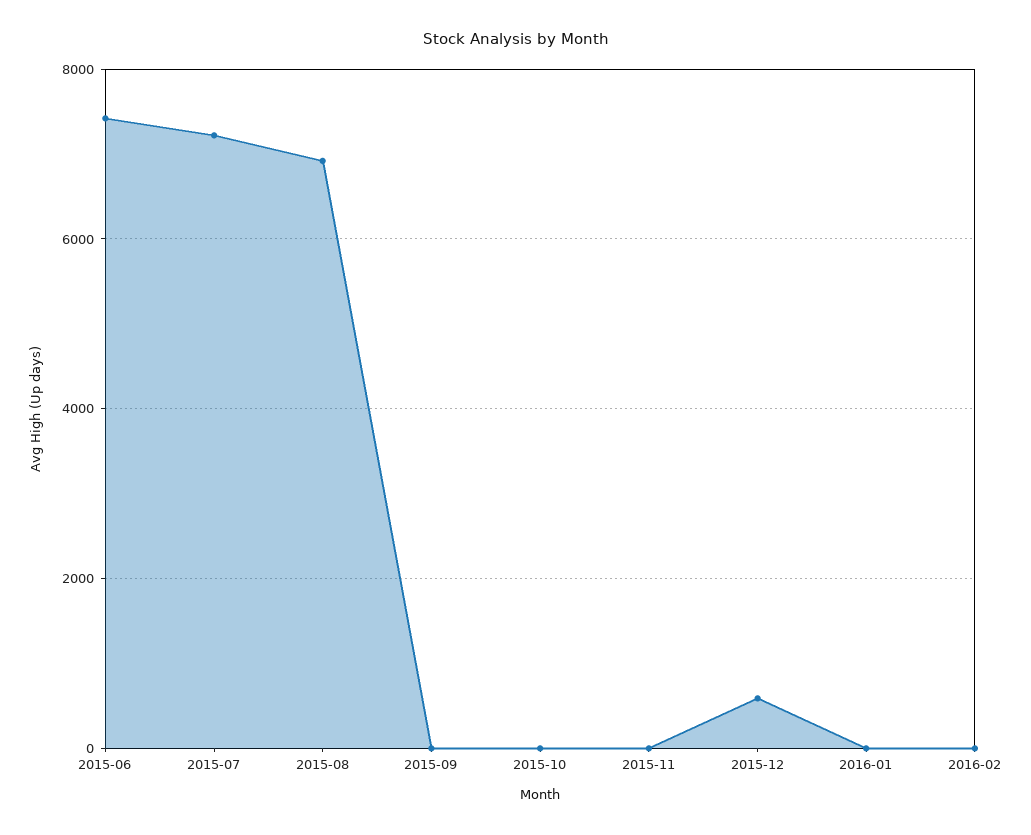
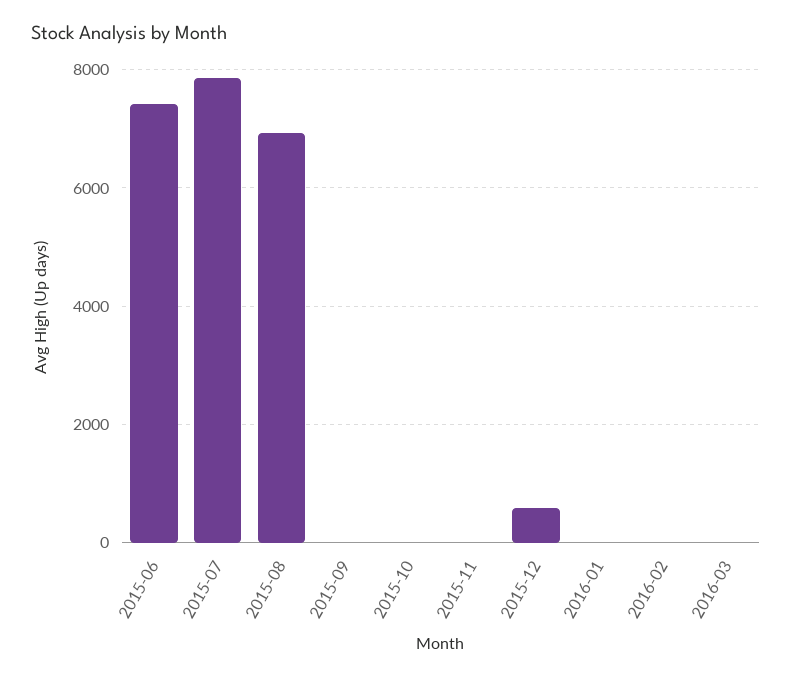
2015-07: 7200 -> 7800
2016-03: none -> 0

